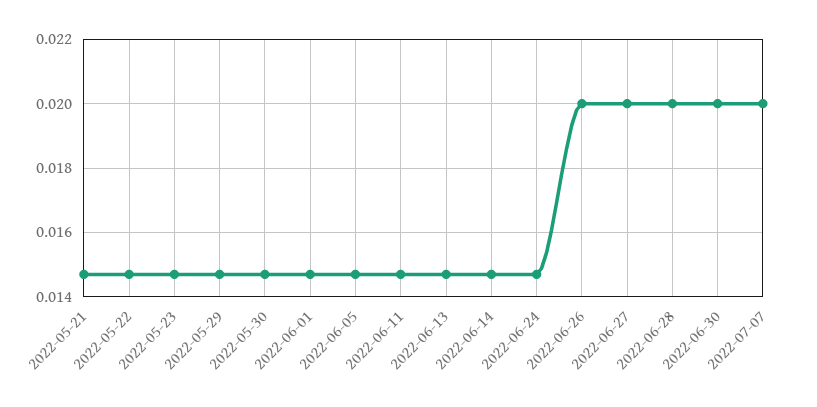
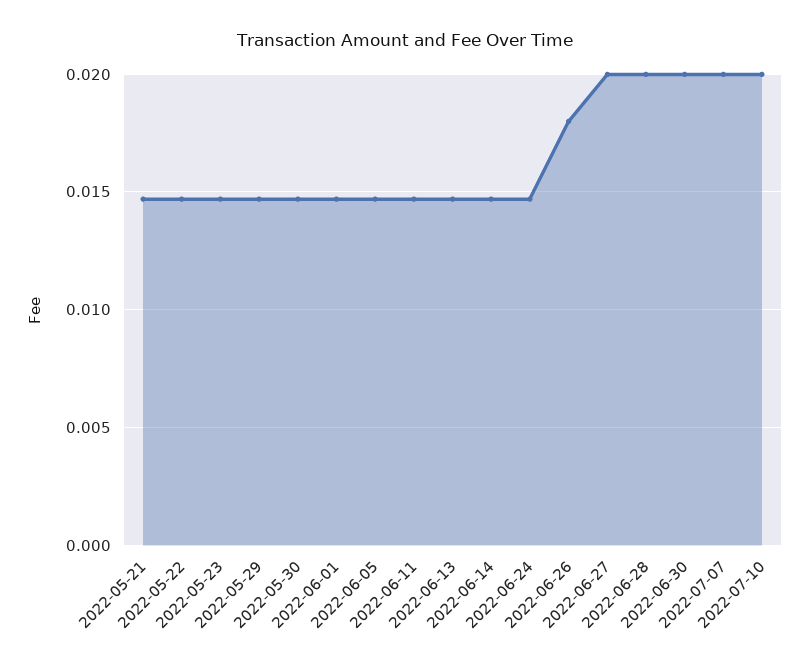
2022-06-26: 0.02 -> 0.018
2022-07-10: none -> 0.02

